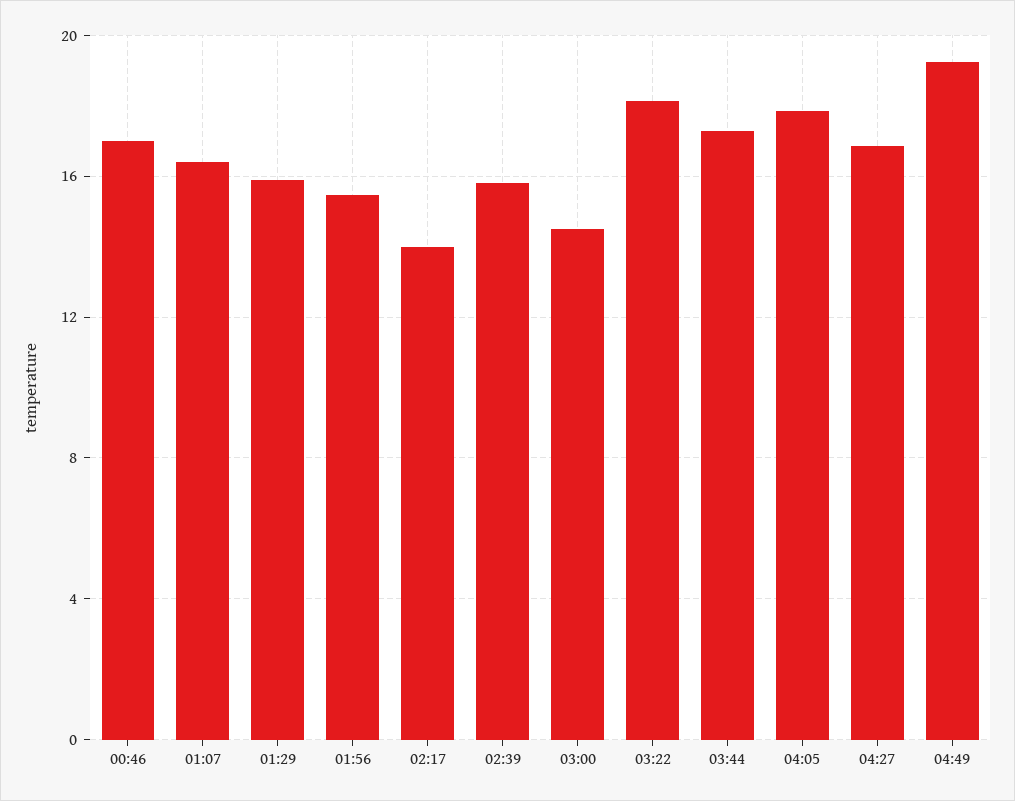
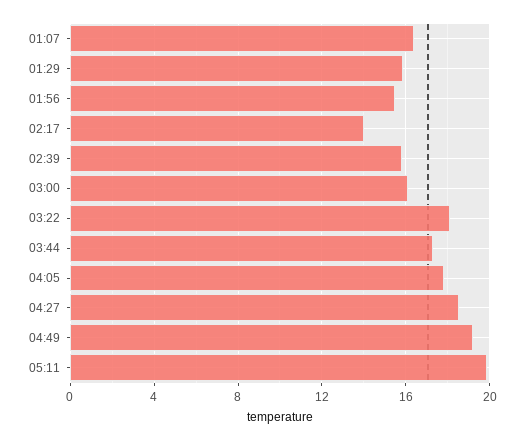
00:46: 17 -> none
03:00: 14.5 -> 16
04:27: 17 -> 18.5
05:11: none -> 20

